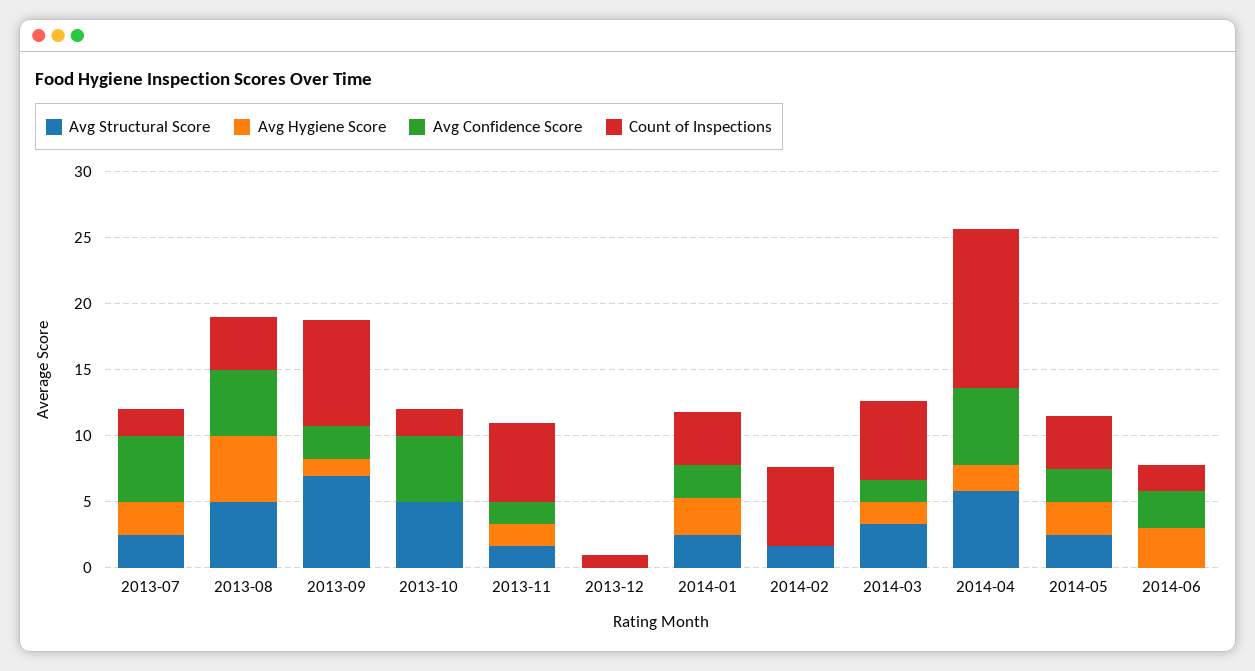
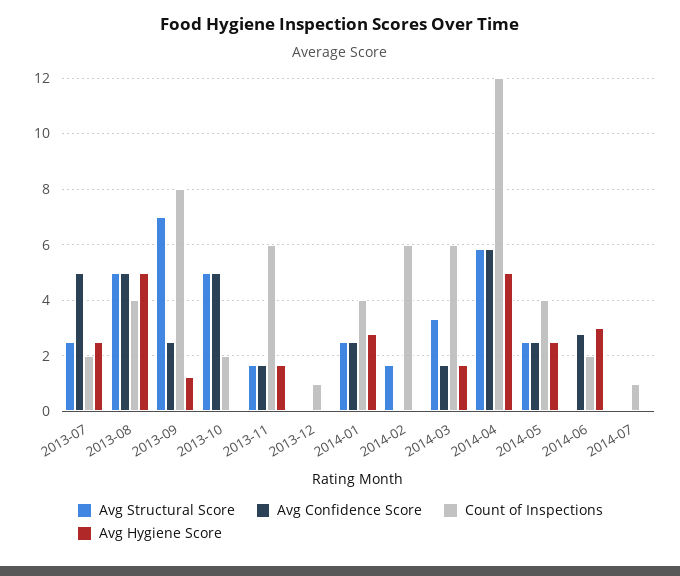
Avg Hygiene Score, 2014-04: 2 -> 5
Avg Structural Score, 2014-07: none -> 0
Avg Confidence Score, 2014-07: none -> 0
Count of Inspections, 2014-07: none -> 1
Avg Hygiene Score, 2014-07: none -> 0

